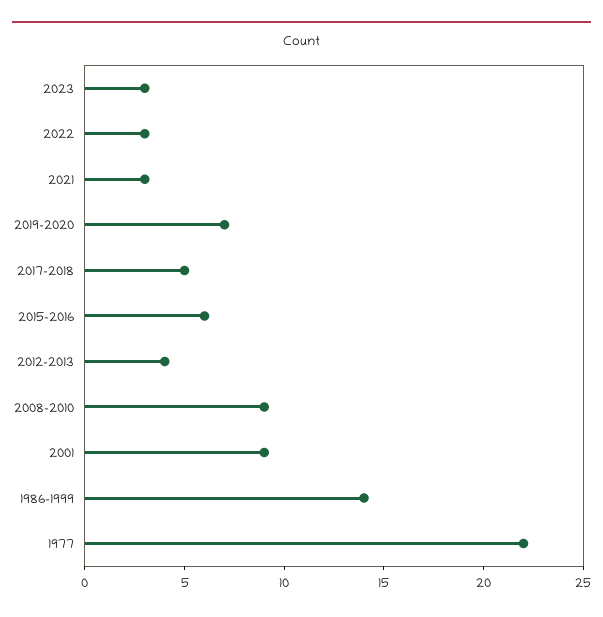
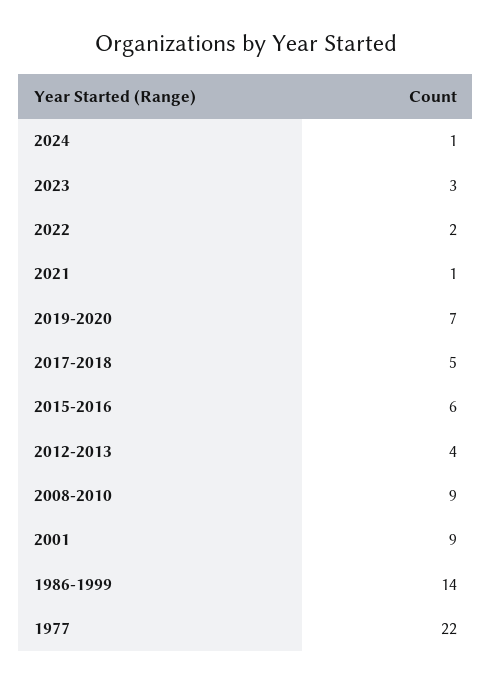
2022: 3 -> 2
2021: 3 -> 1
2024: none -> 1

